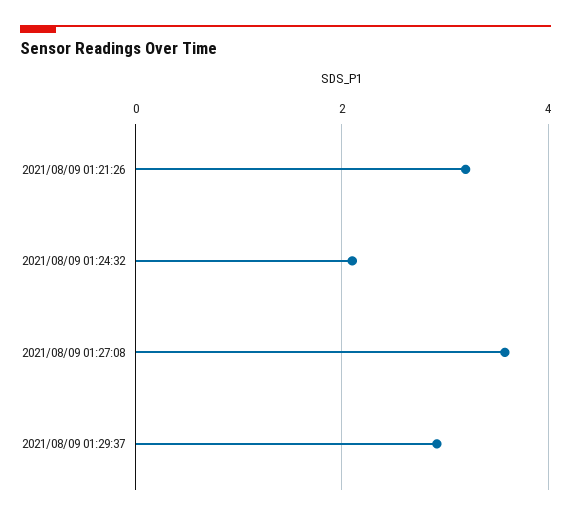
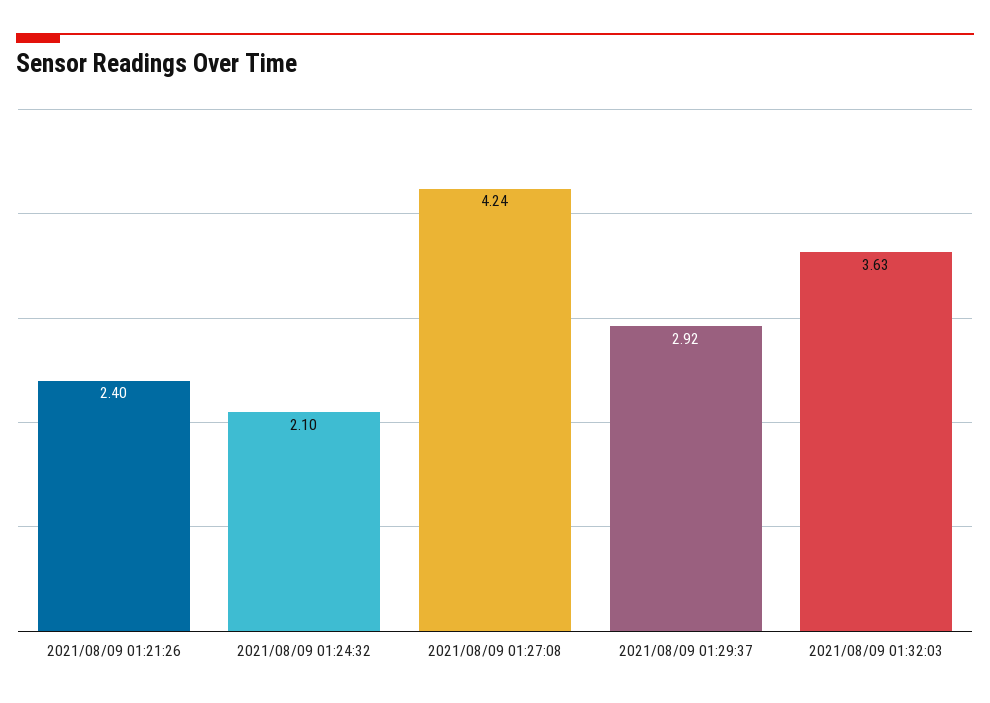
2021/08/09 01:21:26: 3.2 -> 2.4
2021/08/09 01:27:08: 3.6 -> 4.24
2021/08/09 01:32:03: none -> 3.63

